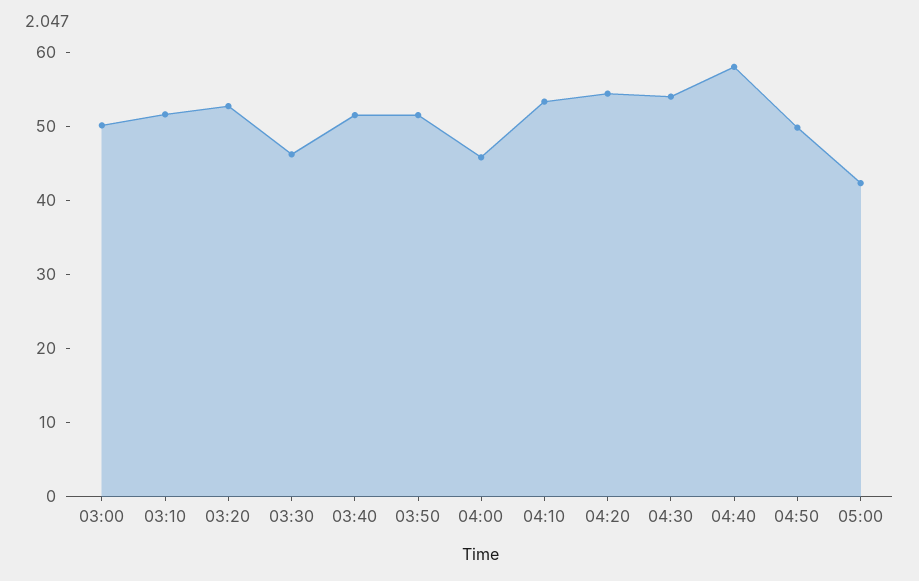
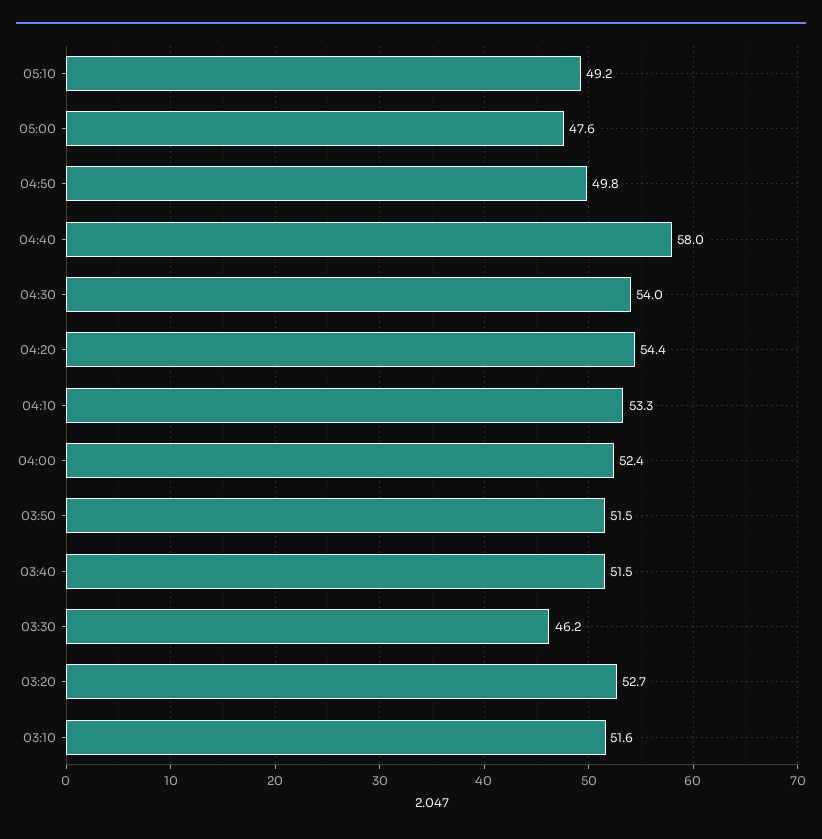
03:00: 50 -> none
04:00: 46 -> 52.4
05:00: 42 -> 47.6
05:10: none -> 49.2

